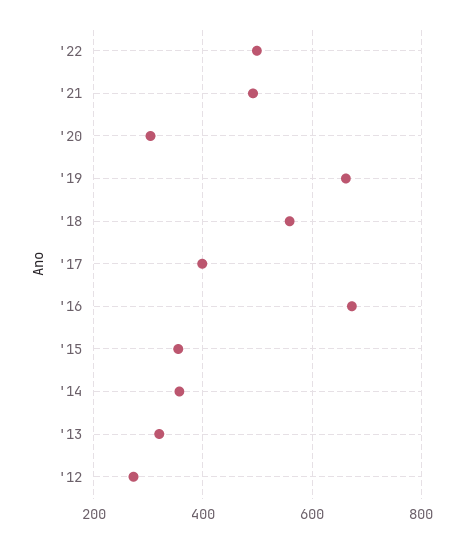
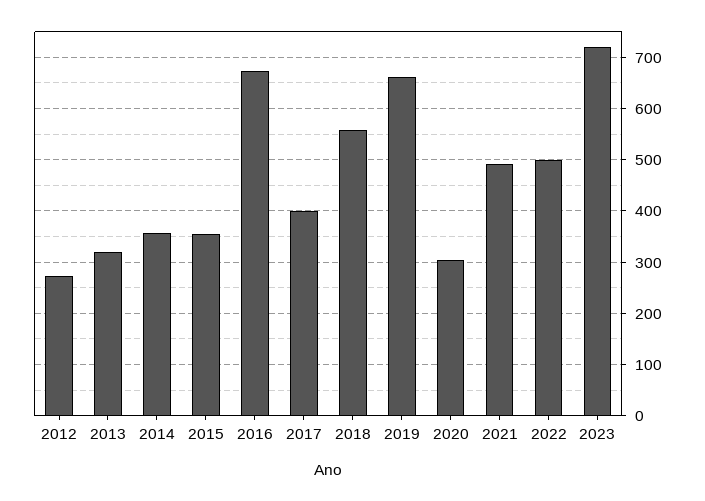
2023: none -> 720

